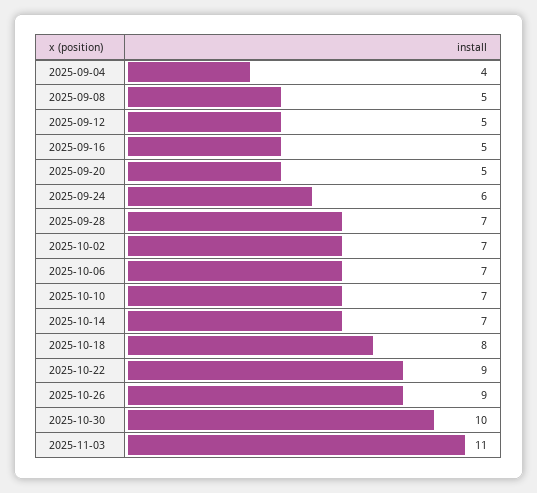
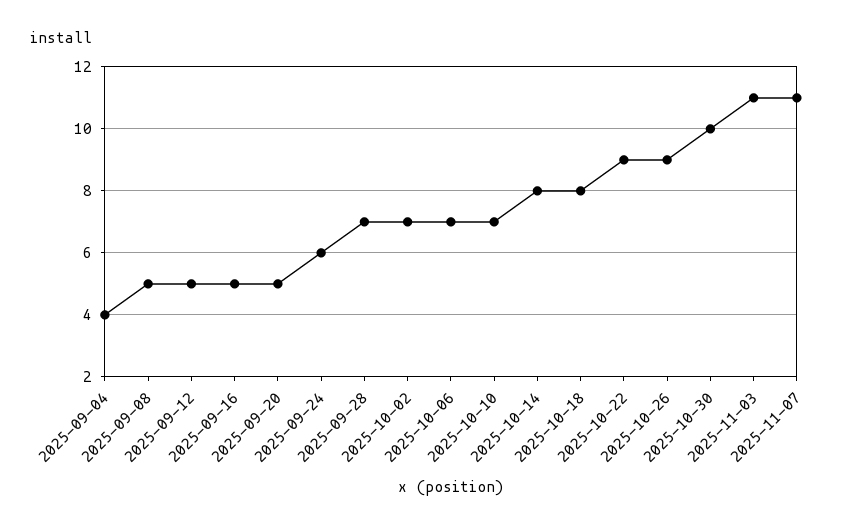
2025-10-14: 7 -> 8
2025-11-07: none -> 11

